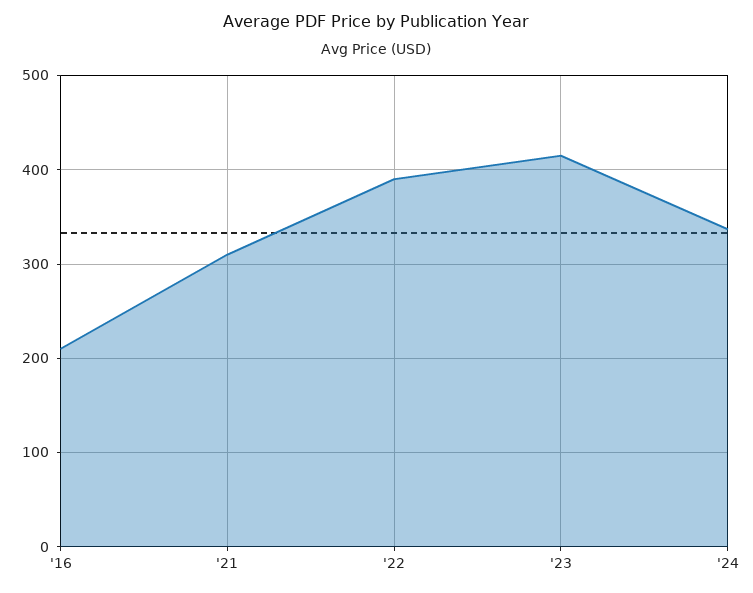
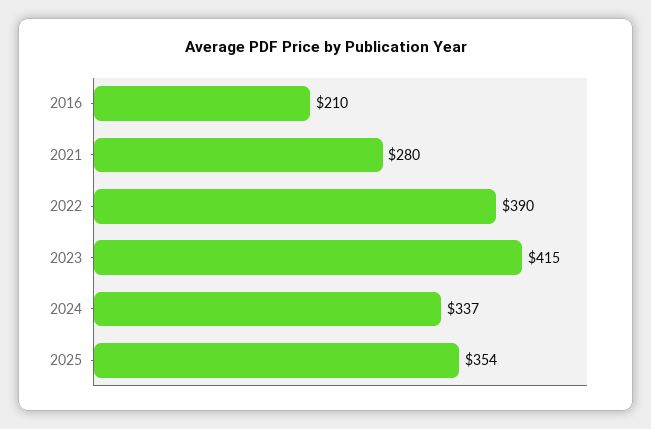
'21: 310 -> 280
2025: none -> 354

